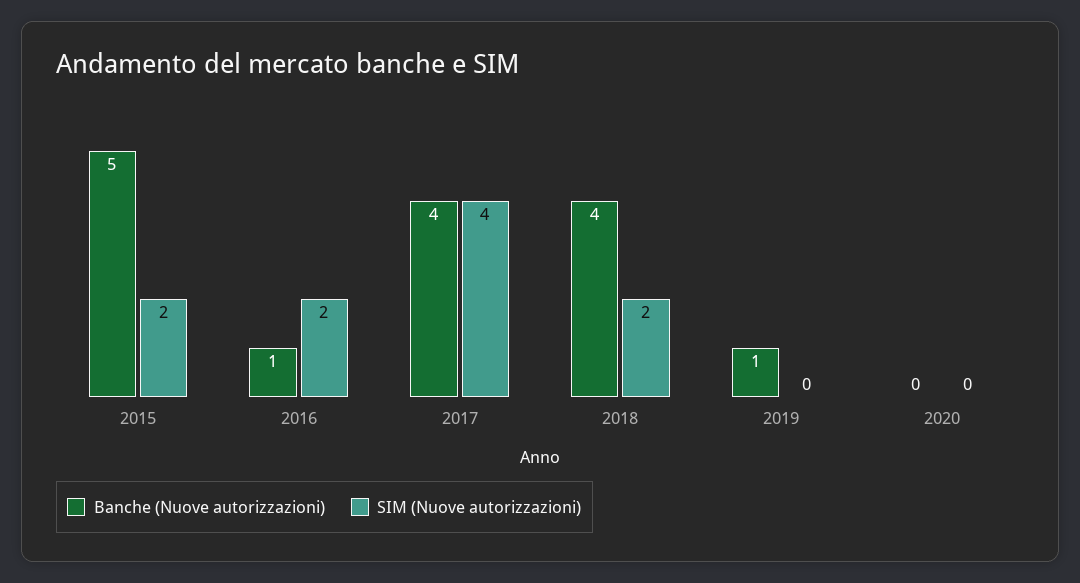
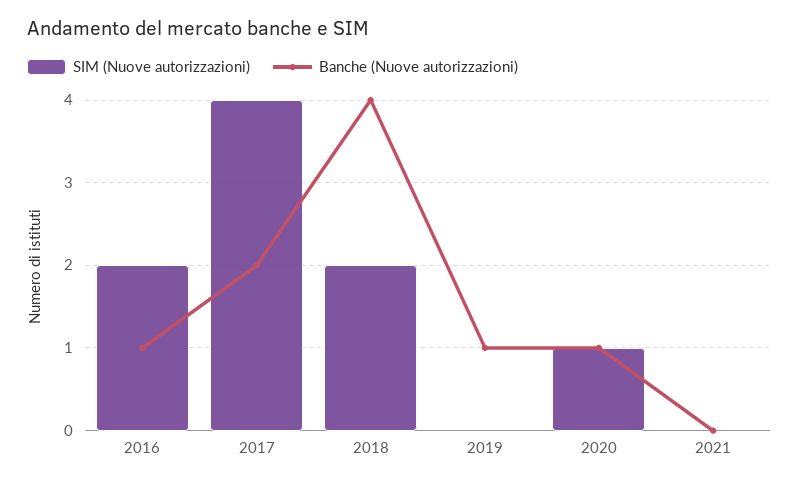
Banche (Nuove autorizzazioni), 2015: 5 -> none
SIM (Nuove autorizzazioni), 2015: 2 -> none
Banche (Nuove autorizzazioni), 2017: 4 -> 2
Banche (Nuove autorizzazioni), 2020: 0 -> 1
SIM (Nuove autorizzazioni), 2020: 0 -> 1
SIM (Nuove autorizzazioni), 2021: none -> 0
Banche (Nuove autorizzazioni), 2021: none -> 0

